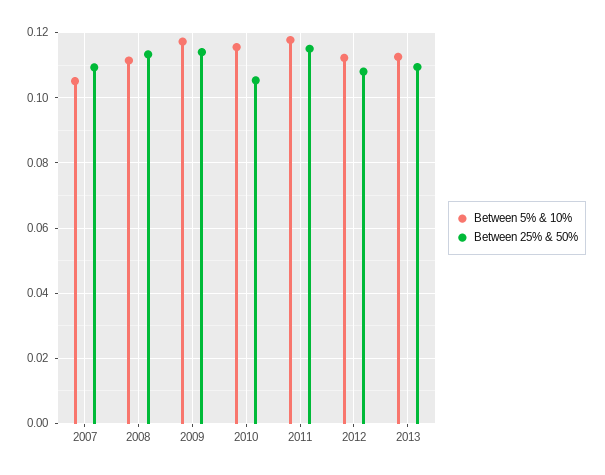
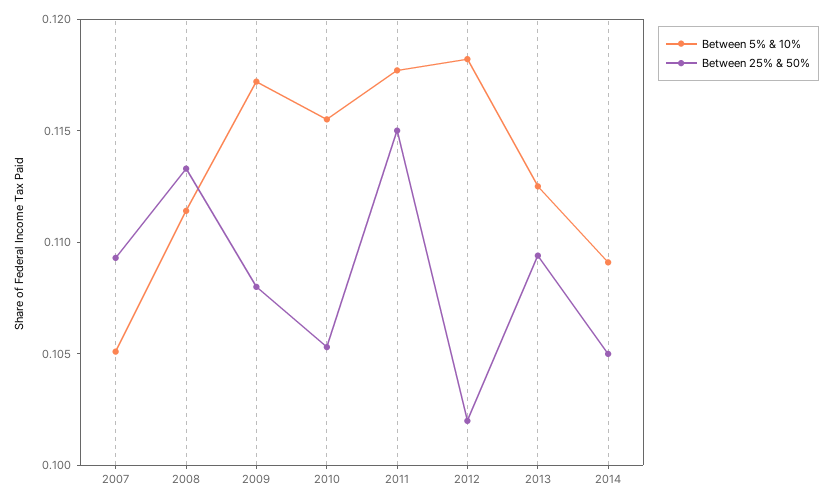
Between 25% & 50%, 2009: 0.114 -> 0.108
Between 5% & 10%, 2012: 0.112 -> 0.118
Between 25% & 50%, 2012: 0.108 -> 0.102
Between 5% & 10%, 2014: none -> 0.109
Between 25% & 50%, 2014: none -> 0.105

